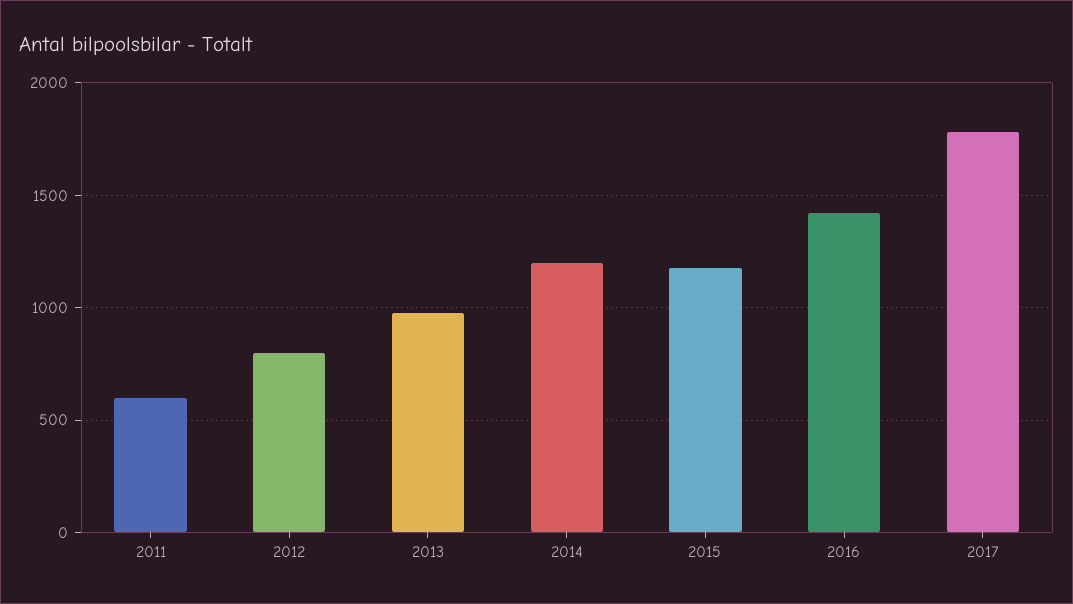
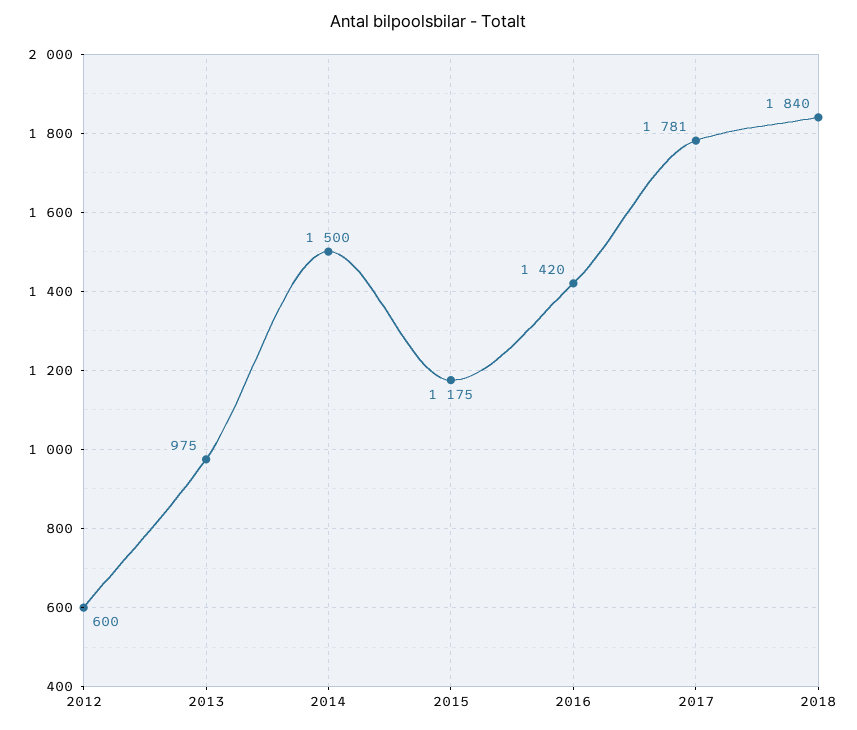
2011: 600 -> none
2012: 800 -> 600
2014: 1200 -> 1500
2018: none -> 1840

